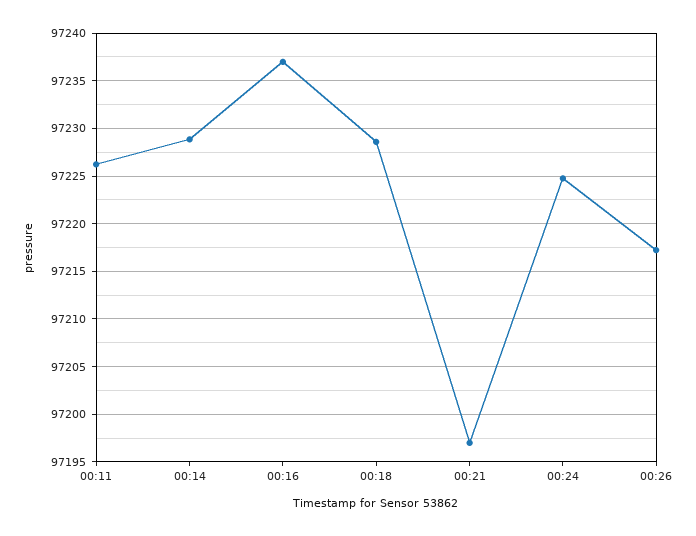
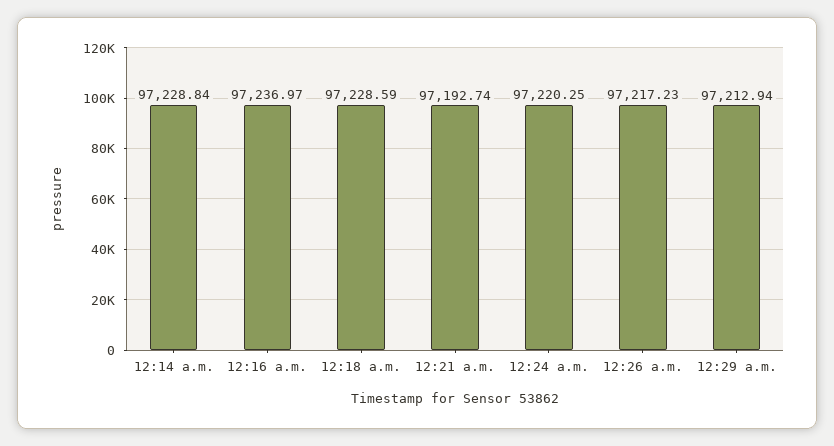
00:11: 97226 -> none
00:21: 97197 -> 97192.74
00:24: 97225 -> 97220.25
12:29 a.m.: none -> 97212.94

